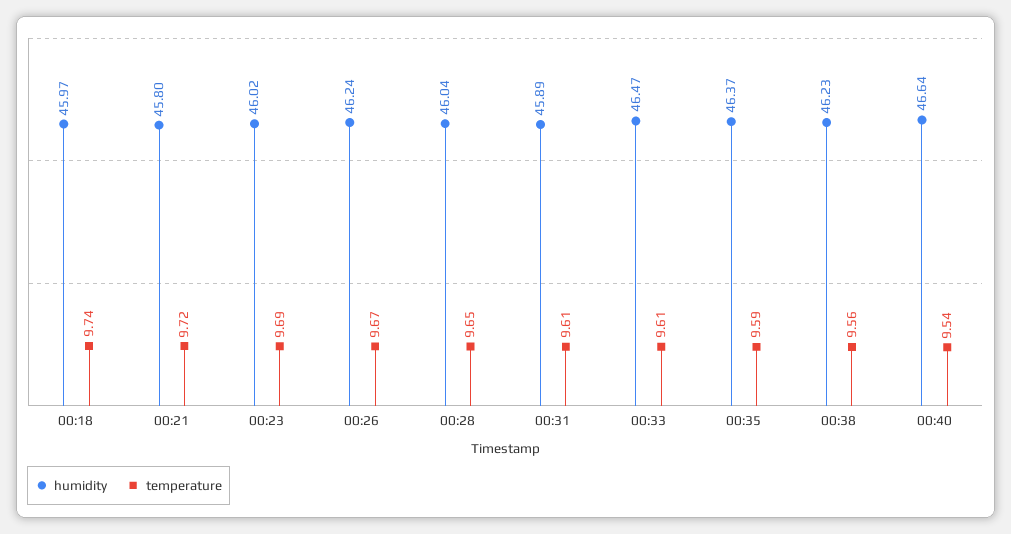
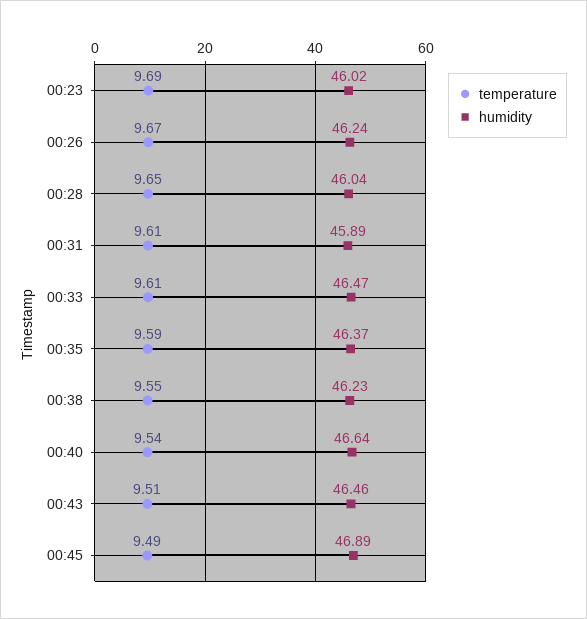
humidity, 00:18: 45.97 -> none
temperature, 00:18: 9.74 -> none
humidity, 00:21: 45.8 -> none
temperature, 00:21: 9.72 -> none
temperature, 00:38: 9.56 -> 9.55
temperature, 00:43: none -> 9.51
humidity, 00:43: none -> 46.46
temperature, 00:45: none -> 9.49
humidity, 00:45: none -> 46.89

